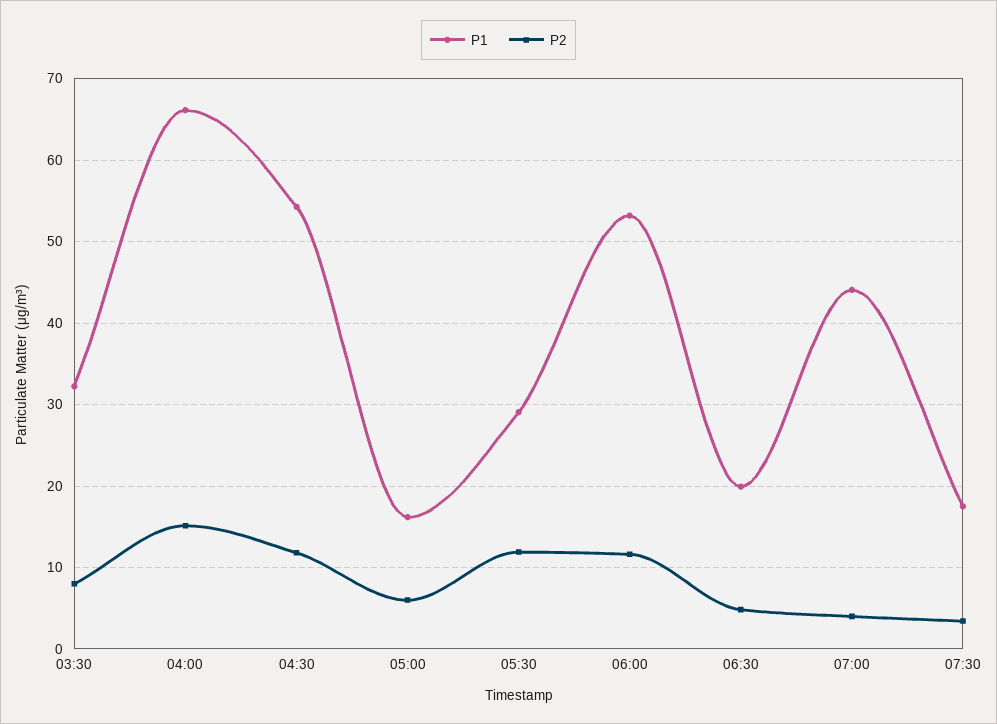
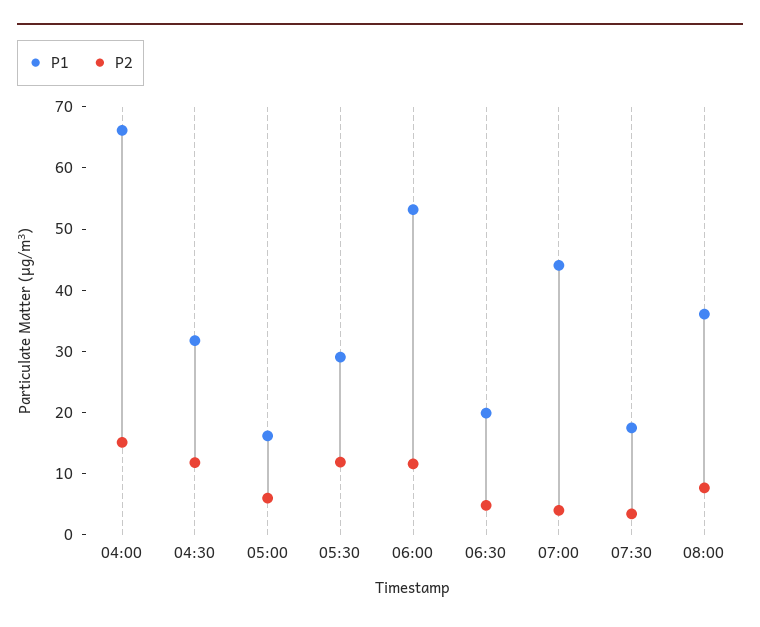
P1, 03:30: 32 -> none
P2, 03:30: 8 -> none
P1, 04:30: 54 -> 32
P1, 08:00: none -> 36
P2, 08:00: none -> 8

